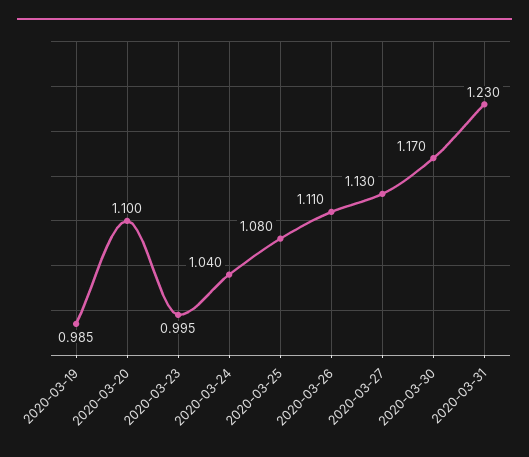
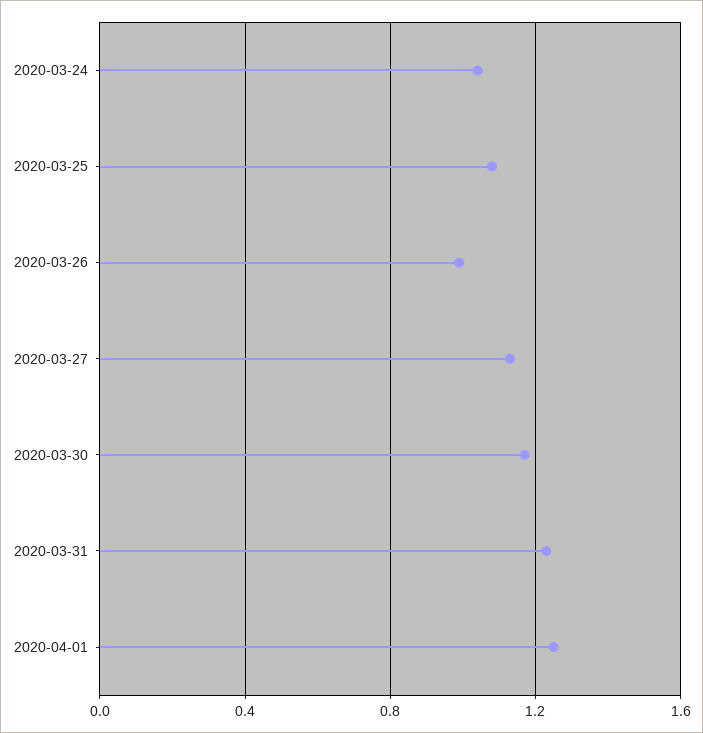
2020-03-19: 0.985 -> none
2020-03-20: 1.1 -> none
2020-03-23: 0.995 -> none
2020-03-26: 1.11 -> 1
2020-04-01: none -> 1.25

